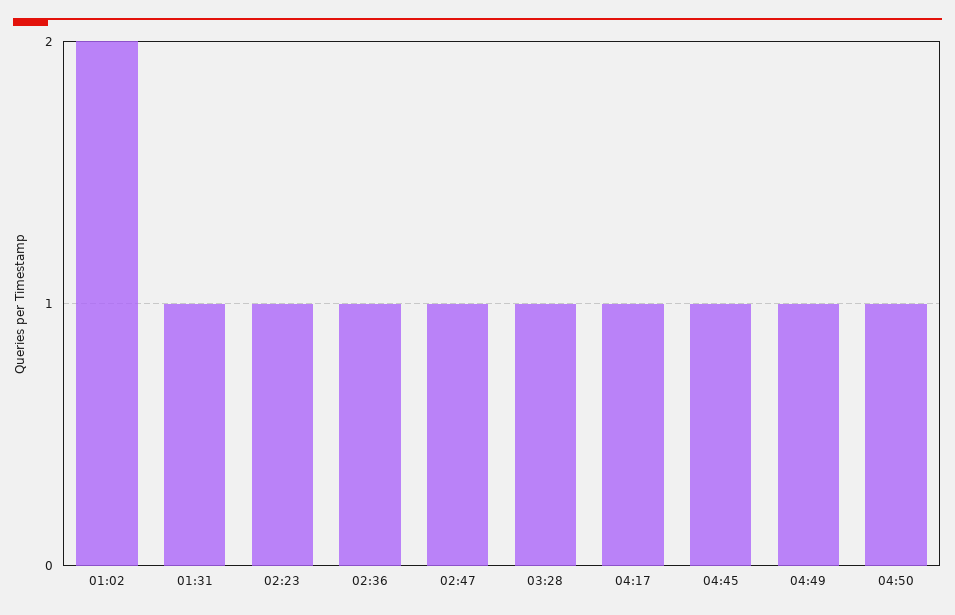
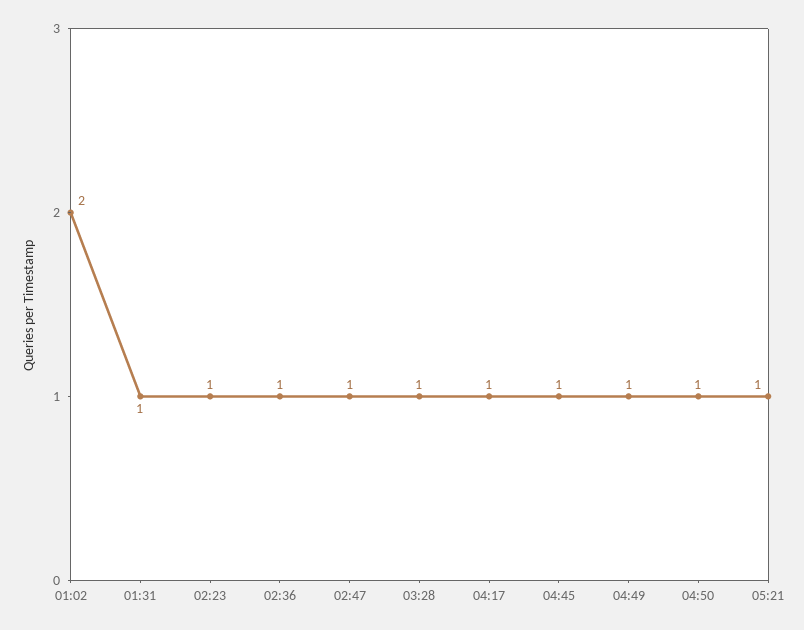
05:21: none -> 1

